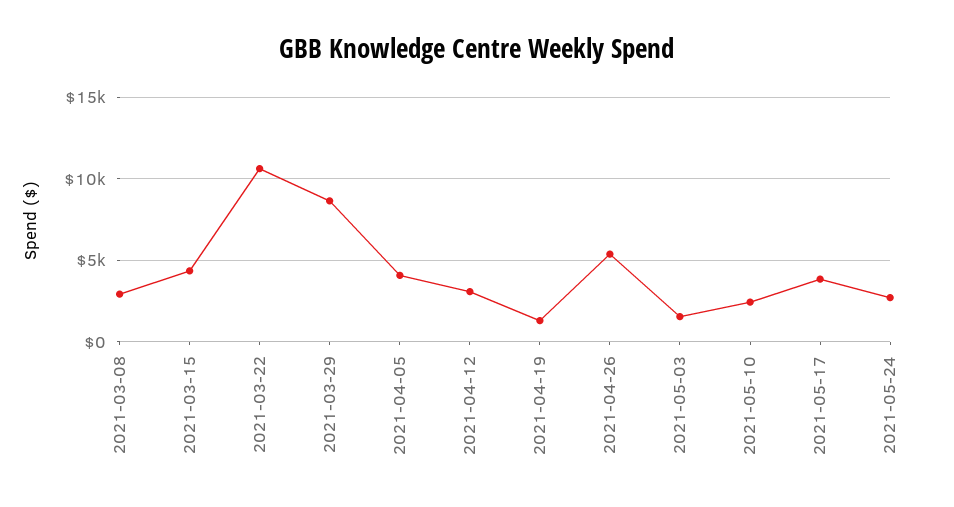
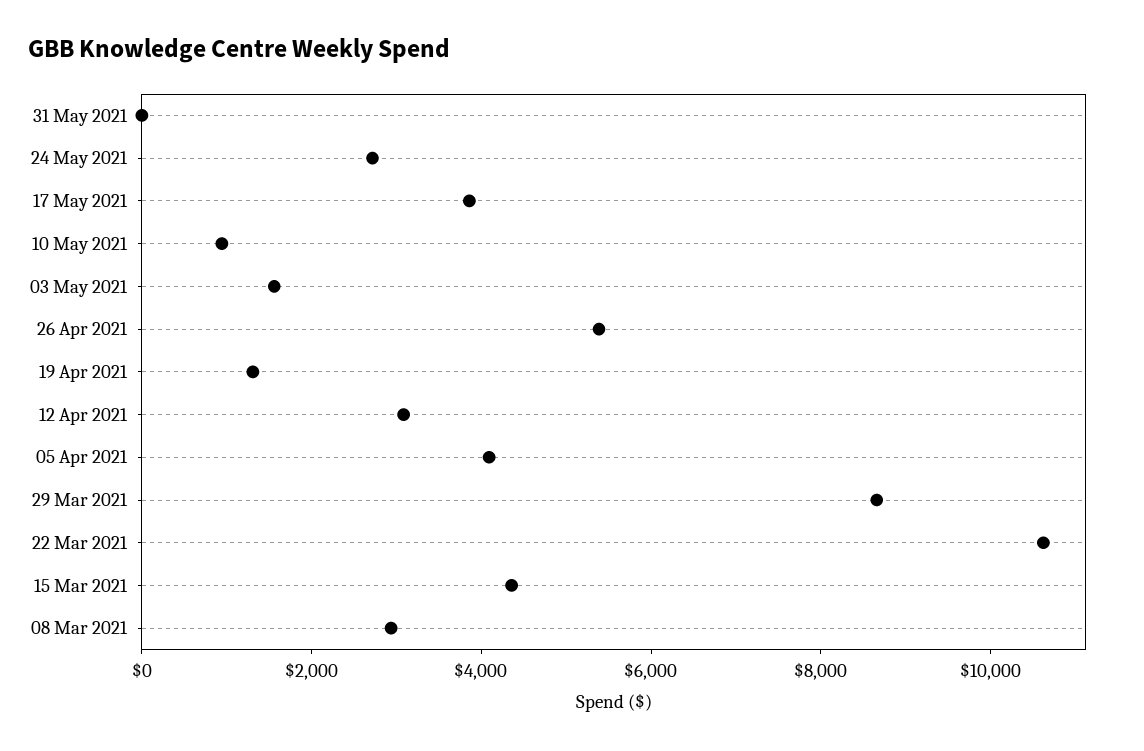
2021-05-10: 2500 -> 1000
31 May 2021: none -> 0

